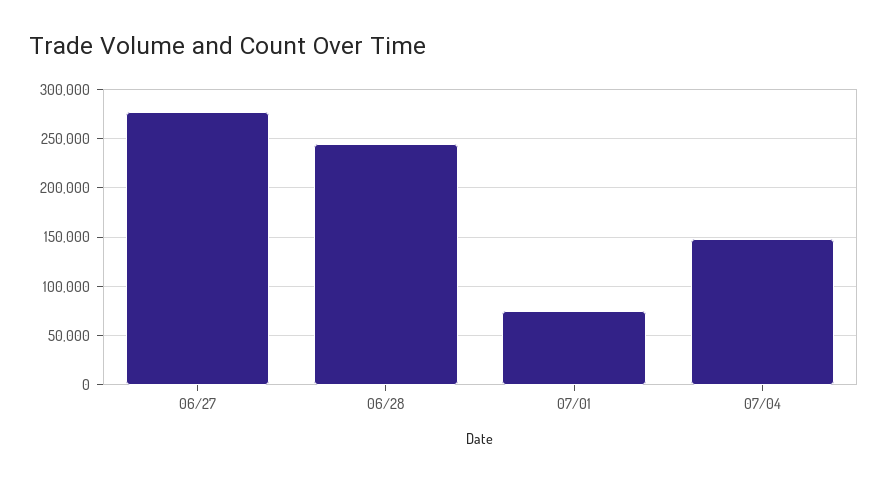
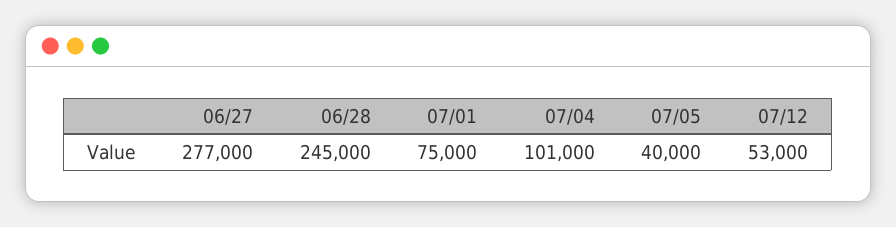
07/04: 150000 -> 101000
07/05: none -> 40000
07/12: none -> 53000

